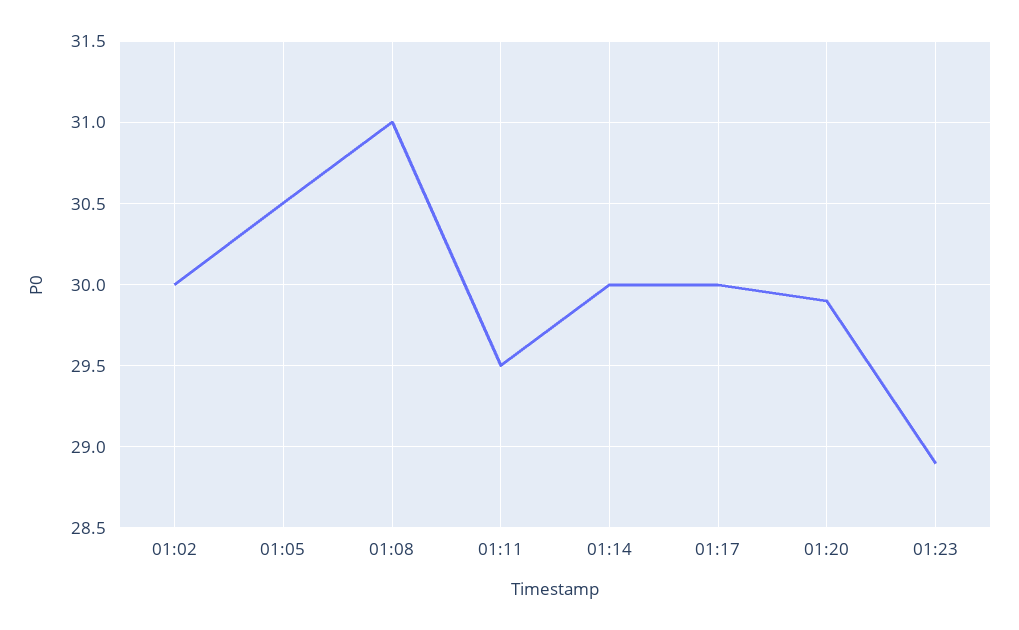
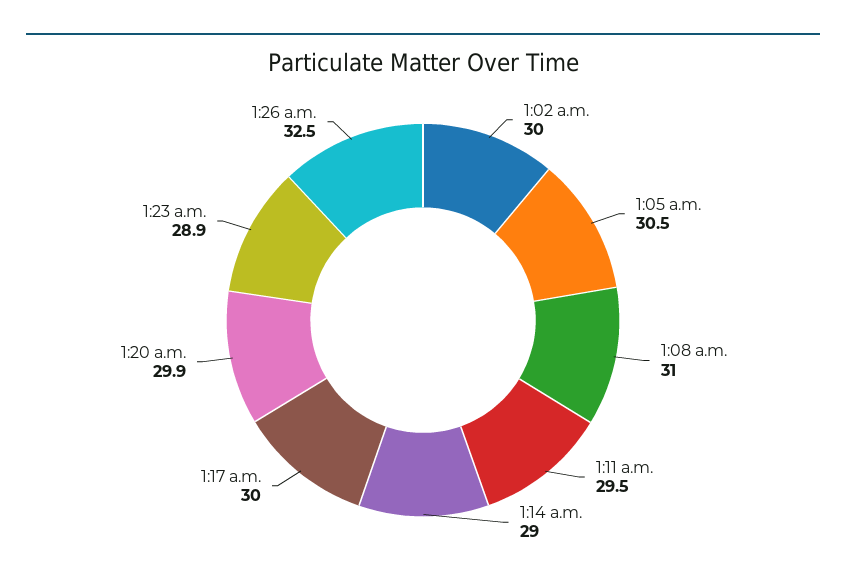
01:14: 30 -> 29
1:26 a.m.: none -> 32.5

